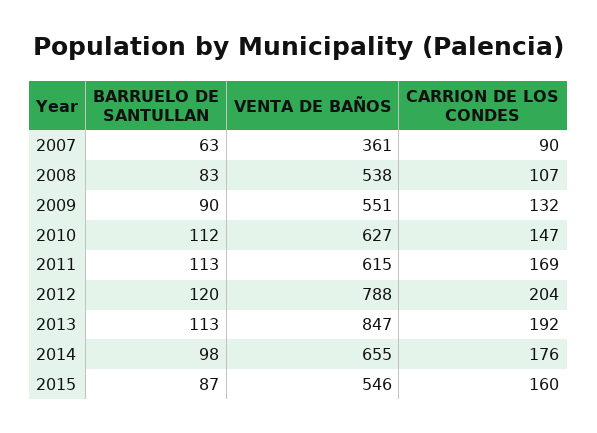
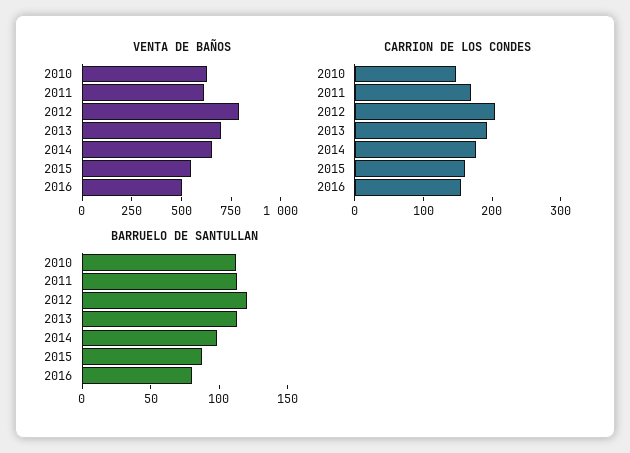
BARRUELO DE SANTULLAN, 2007: 63 -> none
VENTA DE BAÑOS, 2007: 361 -> none
CARRION DE LOS CONDES, 2007: 90 -> none
BARRUELO DE SANTULLAN, 2008: 83 -> none
VENTA DE BAÑOS, 2008: 538 -> none
CARRION DE LOS CONDES, 2008: 107 -> none
BARRUELO DE SANTULLAN, 2009: 90 -> none
VENTA DE BAÑOS, 2009: 551 -> none
CARRION DE LOS CONDES, 2009: 132 -> none
VENTA DE BAÑOS, 2013: 847 -> 700
VENTA DE BAÑOS, 2016: none -> 500
CARRION DE LOS CONDES, 2016: none -> 160
BARRUELO DE SANTULLAN, 2016: none -> 80

